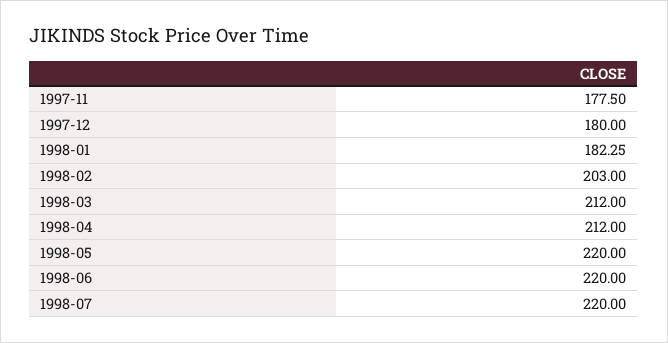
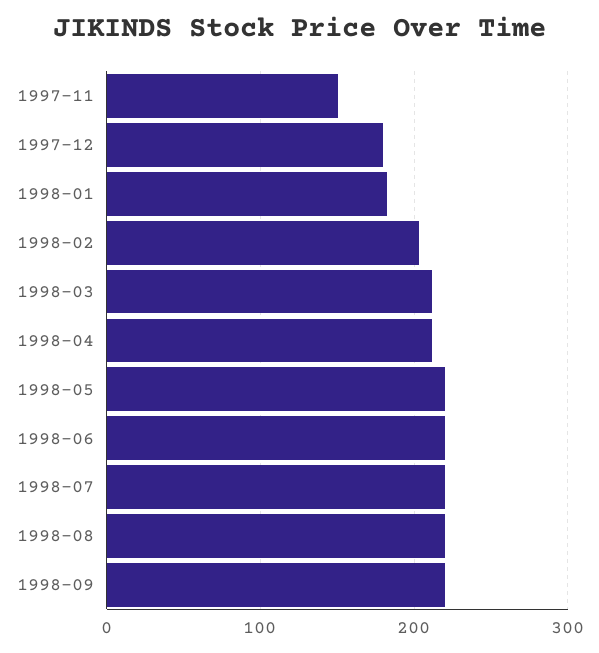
1997-11: 177.5 -> 150
1998-08: none -> 220
1998-09: none -> 220

